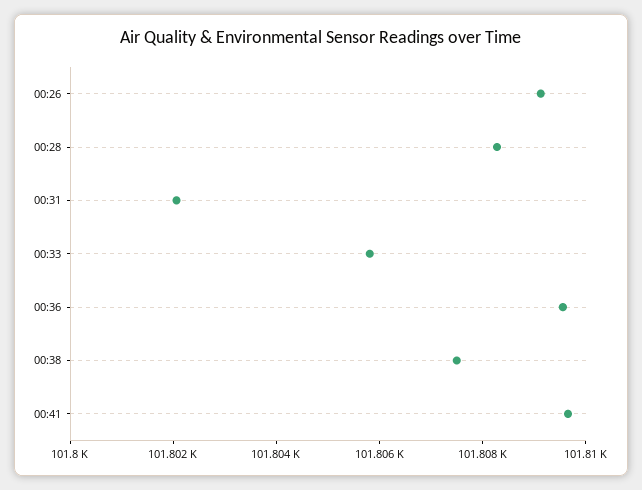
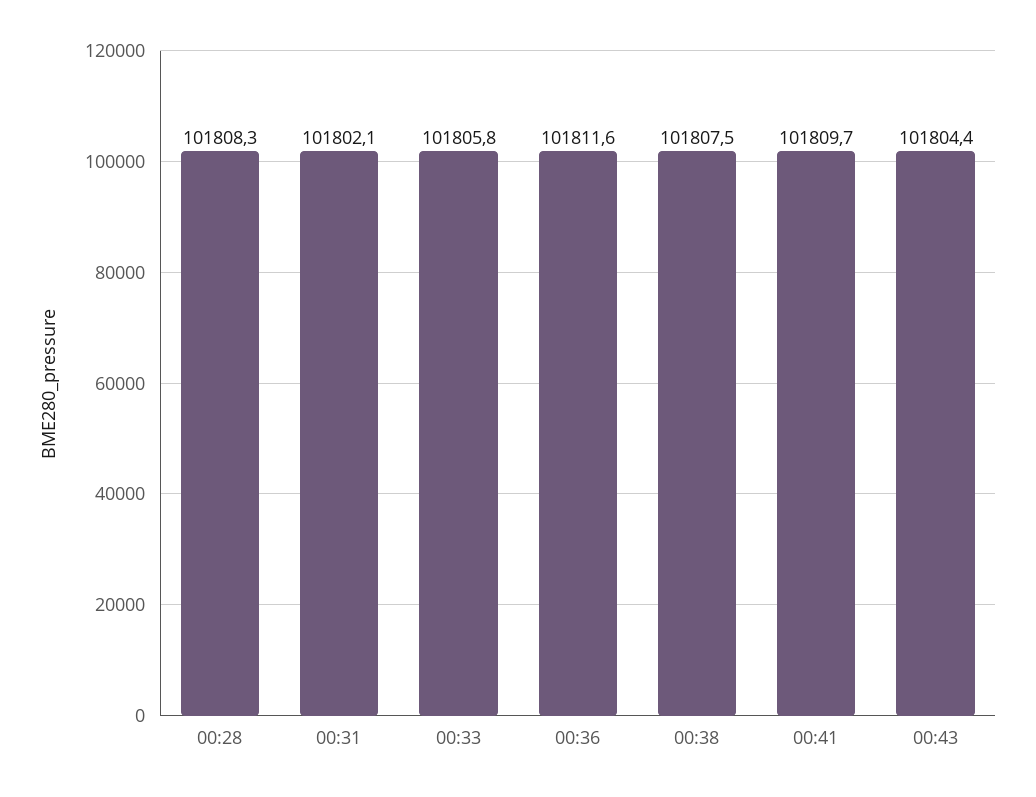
00:26: 101809 -> none
00:36: 101809.5 -> 101811.6
00:43: none -> 101804.4

